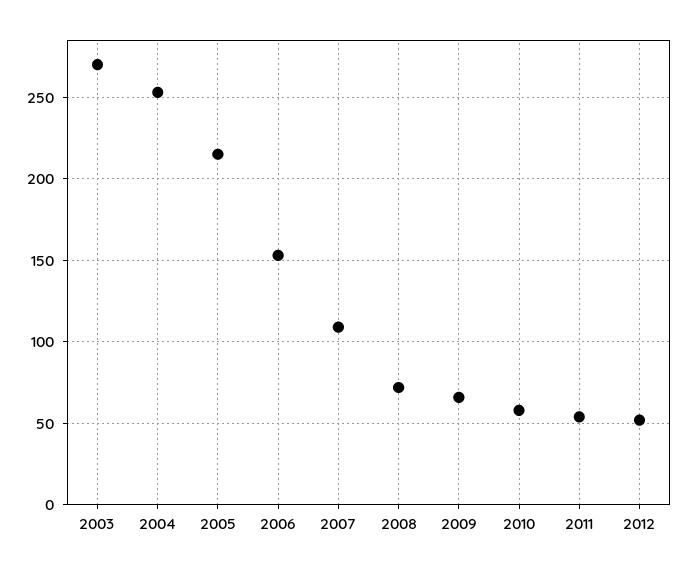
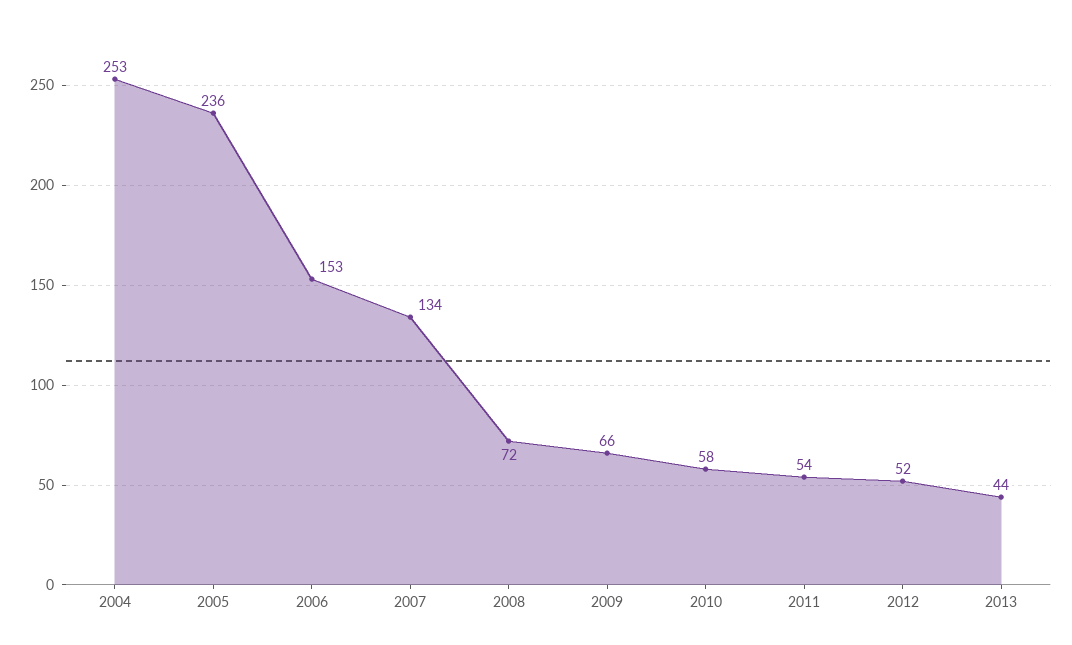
2003: 270 -> none
2005: 215 -> 236
2007: 110 -> 134
2013: none -> 44

